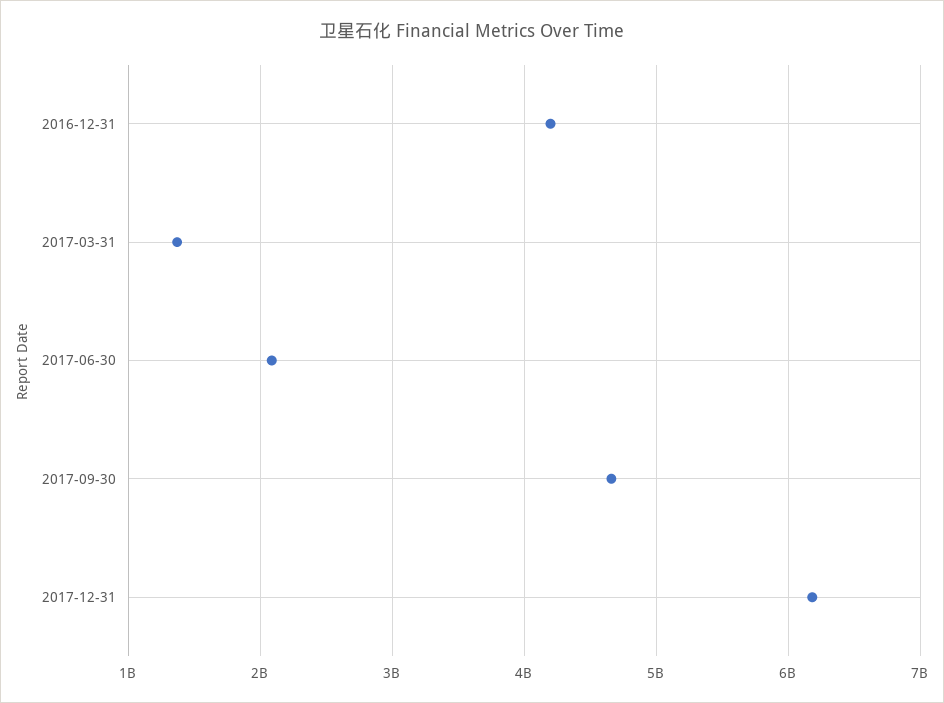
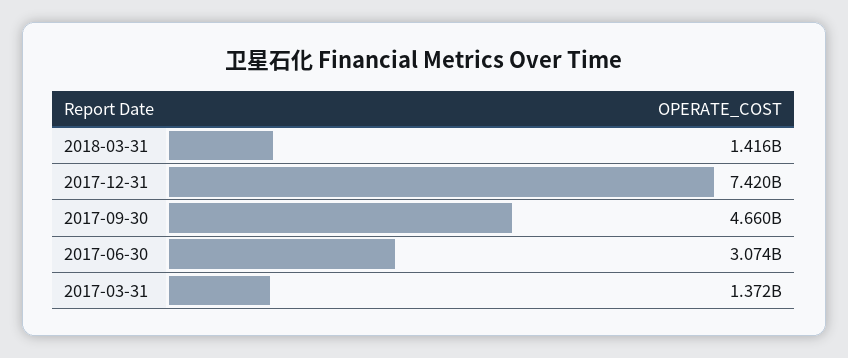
2016-12-31: 4200000000 -> none
2017-06-30: 2100000000 -> 3074000000
2017-12-31: 6200000000 -> 7420000000
2018-03-31: none -> 1416000000

